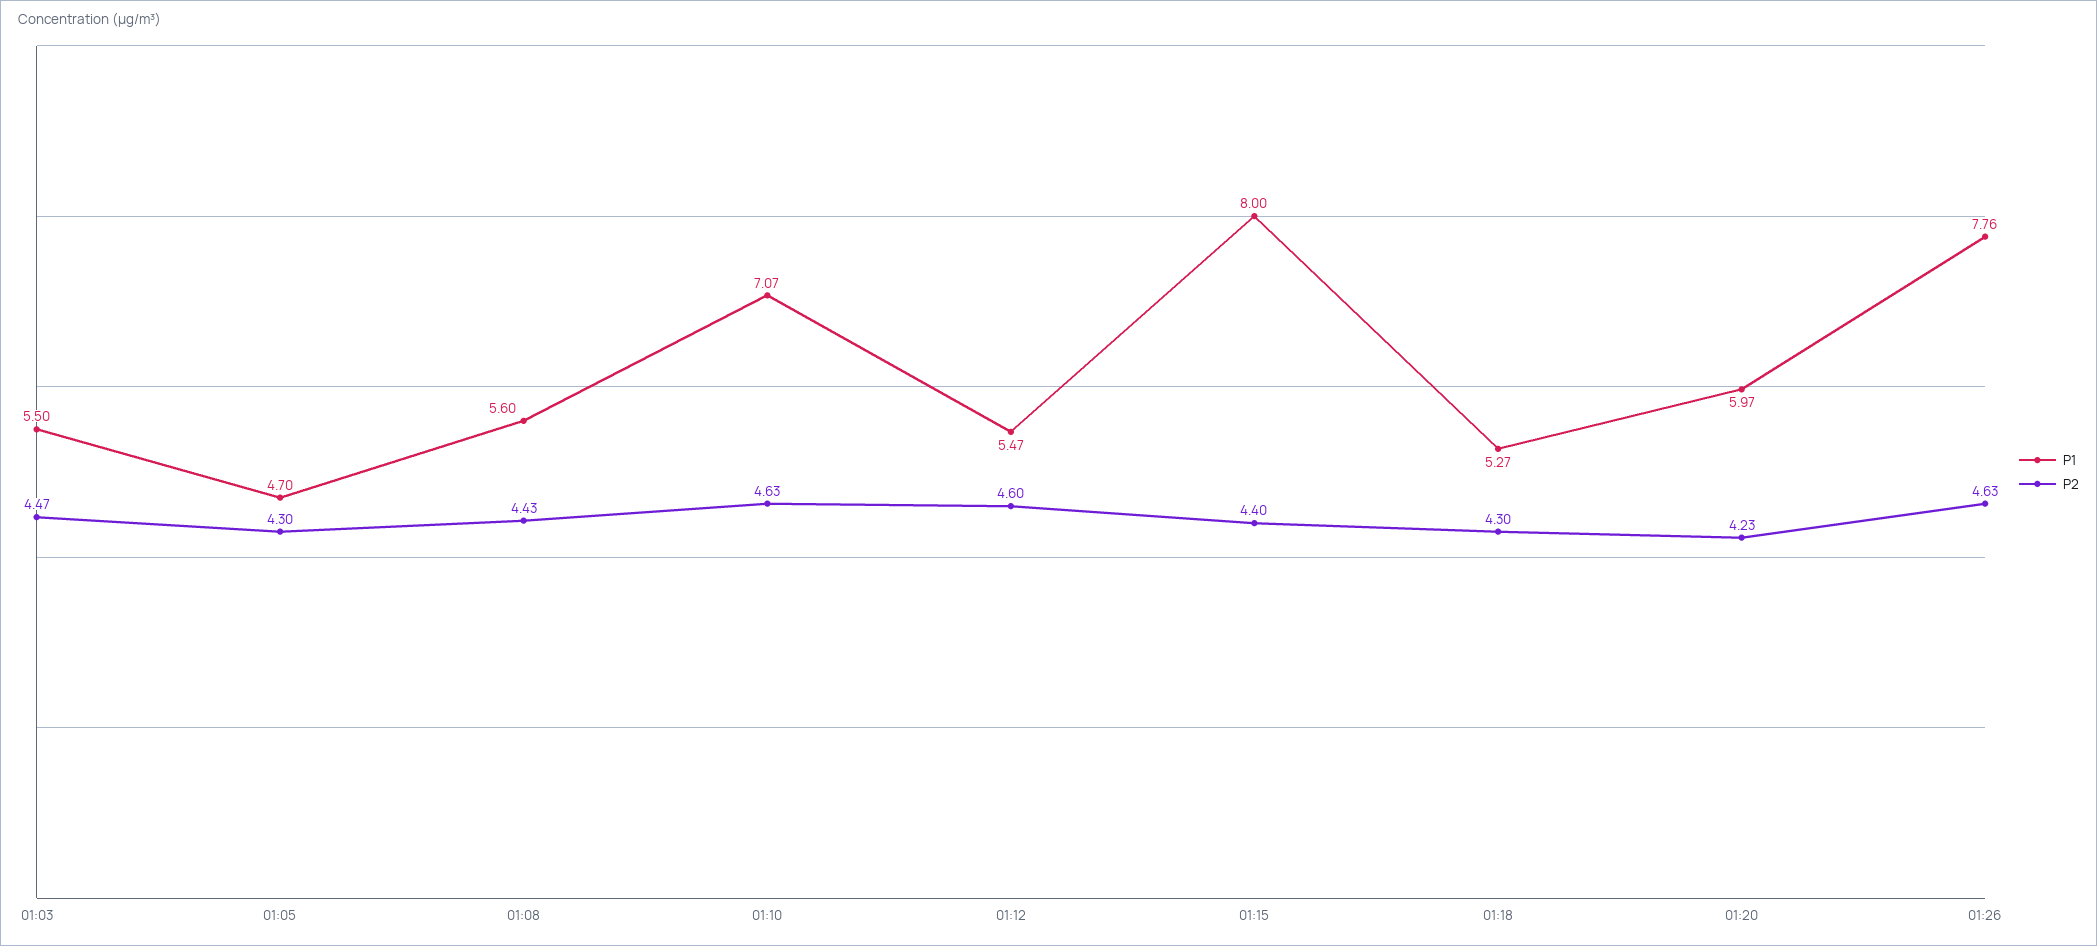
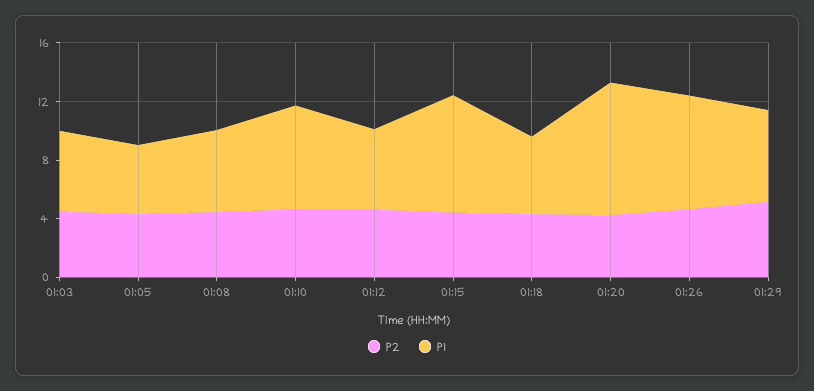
P1, 01:20: 5.97 -> 9
P2, 01:29: none -> 5
P1, 01:29: none -> 6

